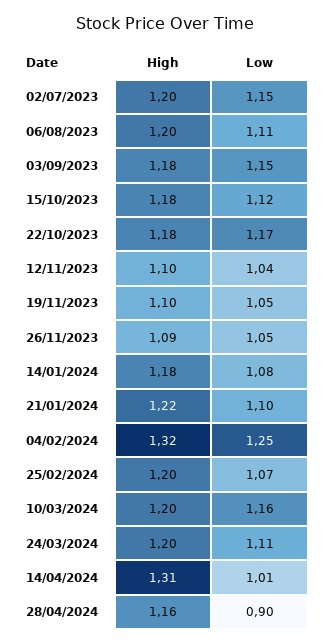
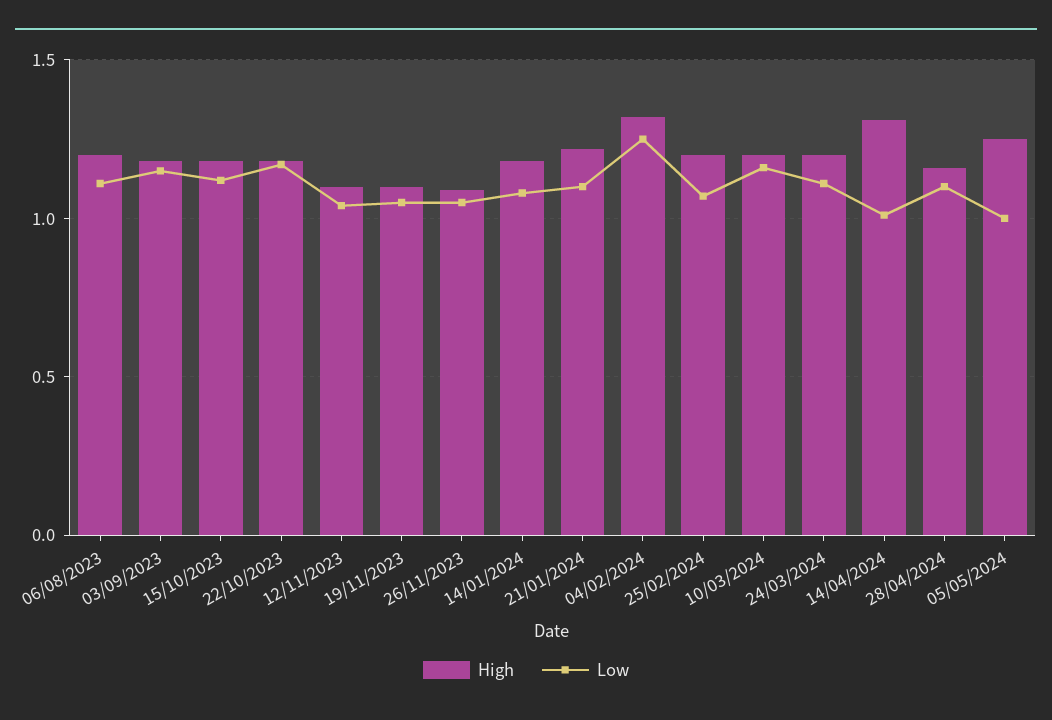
High, 02/07/2023: 1.2 -> none
Low, 02/07/2023: 1.15 -> none
Low, 28/04/2024: 0.9 -> 1.1
High, 05/05/2024: none -> 1.25
Low, 05/05/2024: none -> 1

